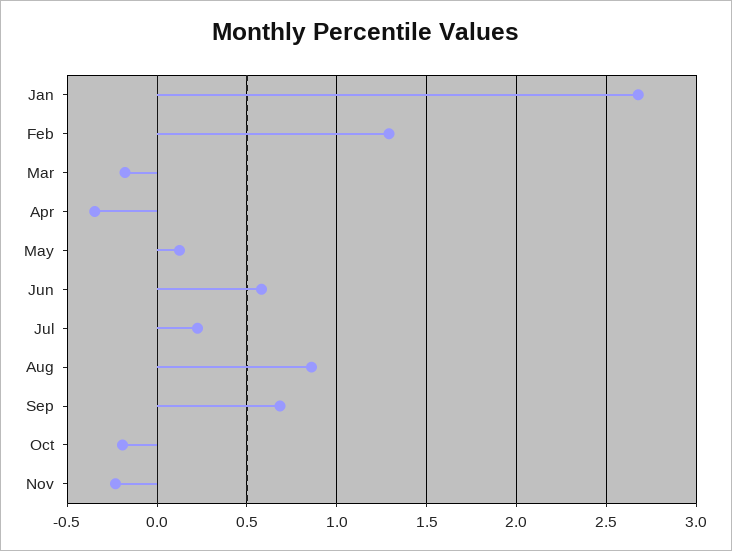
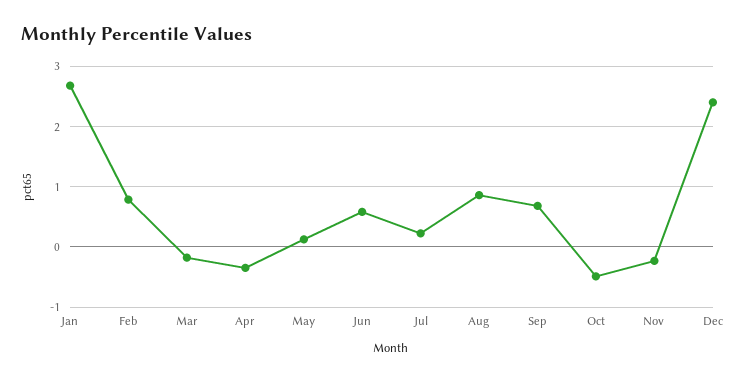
Feb: 1.3 -> 0.8
Oct: -0.2 -> -0.5
Dec: none -> 2.4

